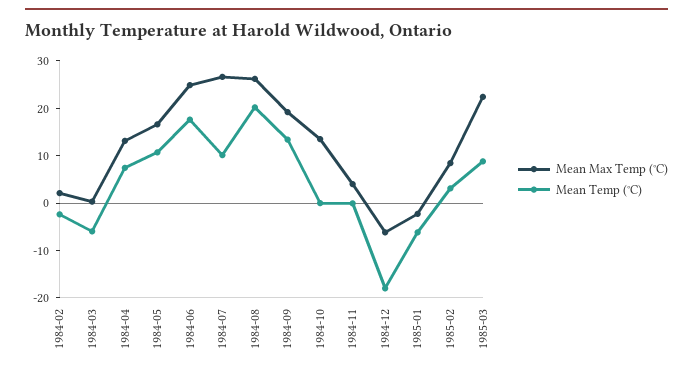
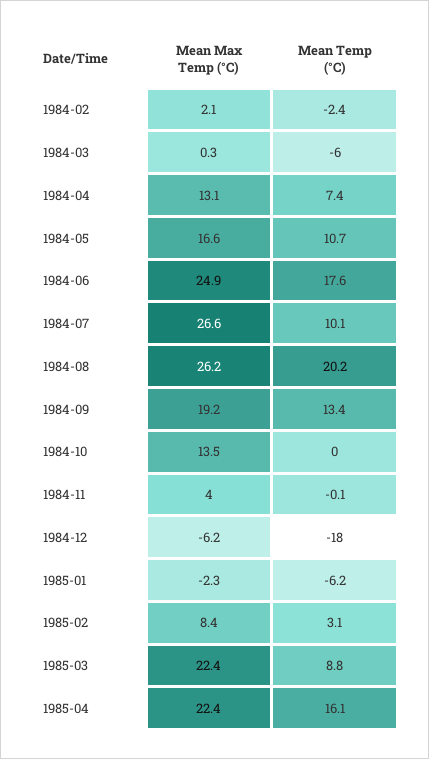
Mean Max Temp (°C), 1985-04: none -> 22.4
Mean Temp (°C), 1985-04: none -> 16.1

